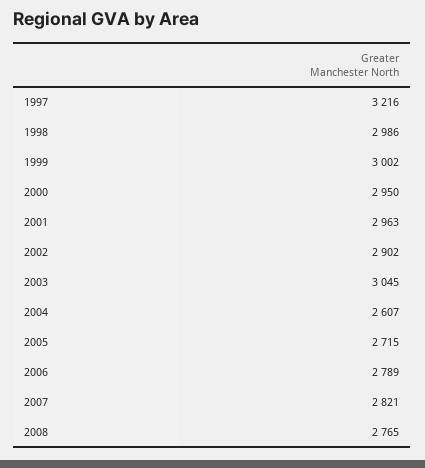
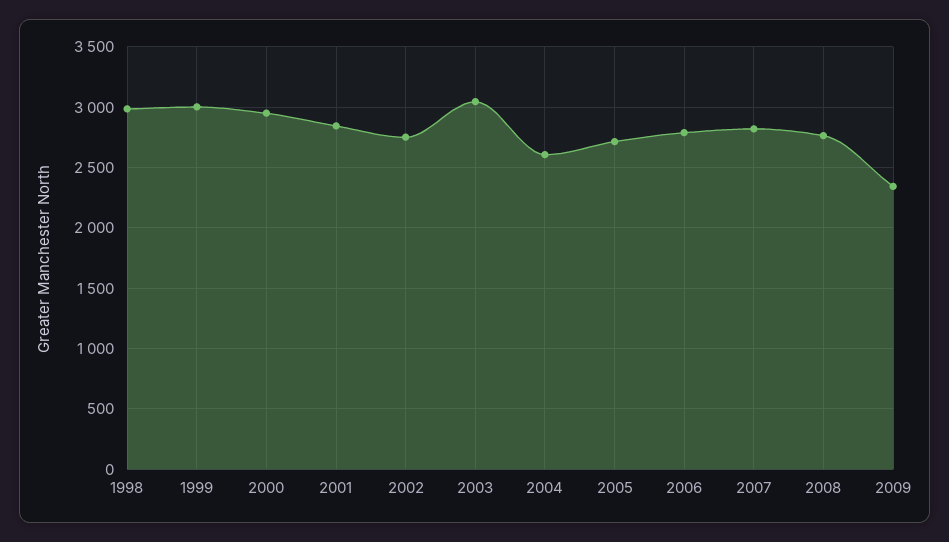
1997: 3216 -> none
2001: 2963 -> 2850
2002: 2902 -> 2750
2009: none -> 2350

